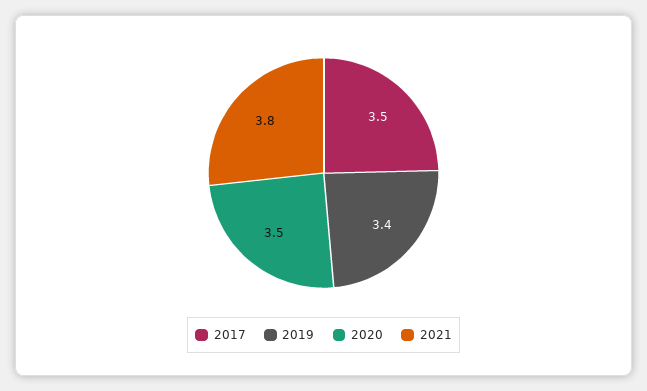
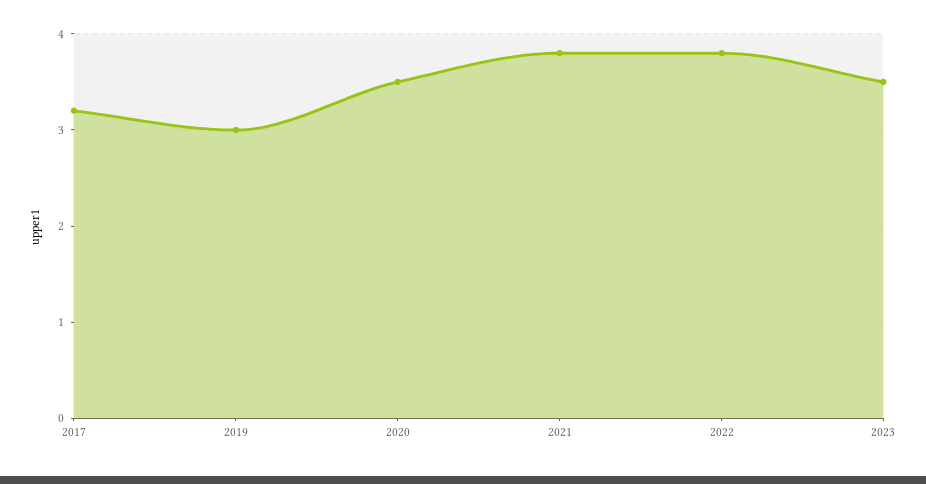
2017: 3.5 -> 3.2
2019: 3.4 -> 3
2022: none -> 3.8
2023: none -> 3.5

